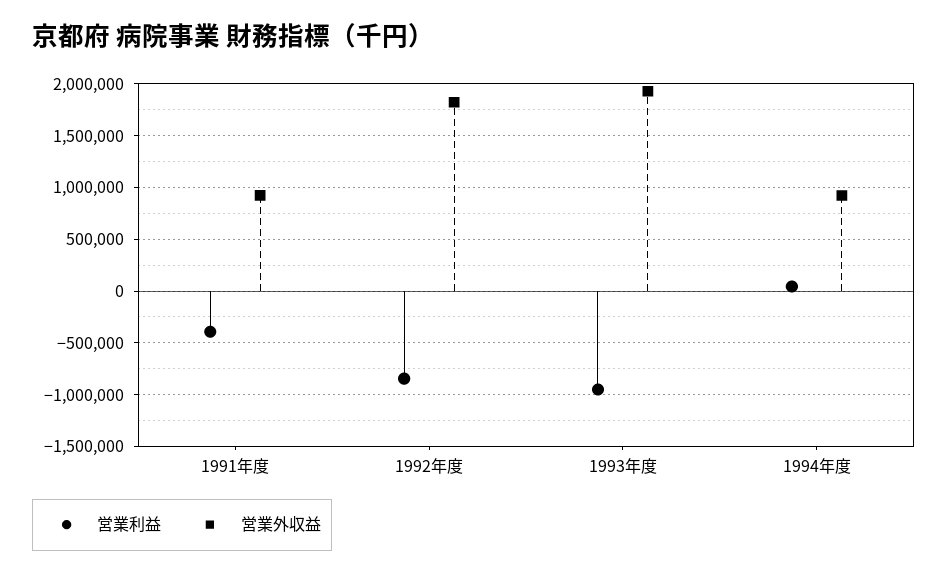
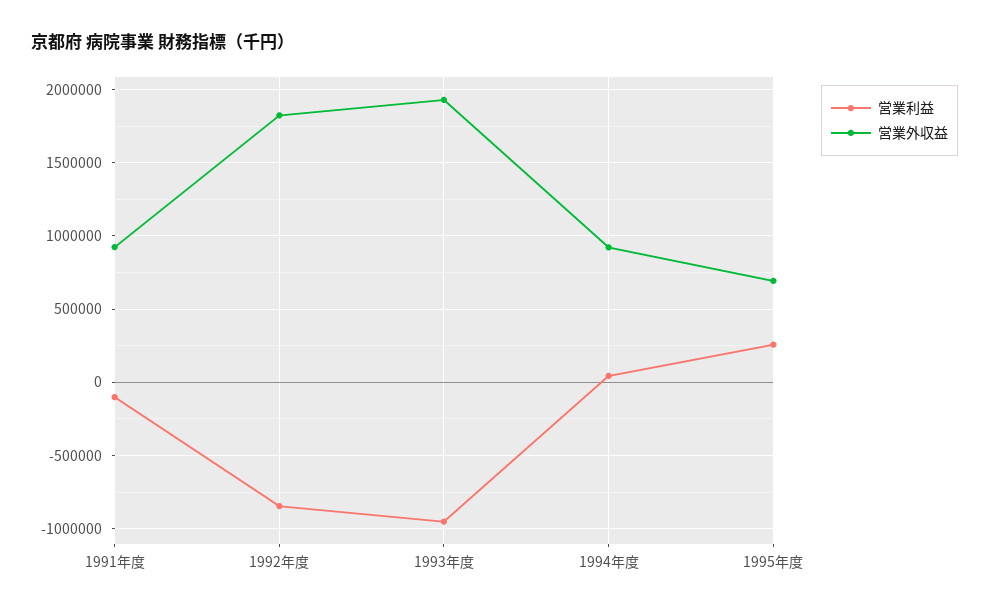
営業利益, 1991年度: -400000 -> -100000
営業利益, 1995年度: none -> 250000
営業外収益, 1995年度: none -> 700000

